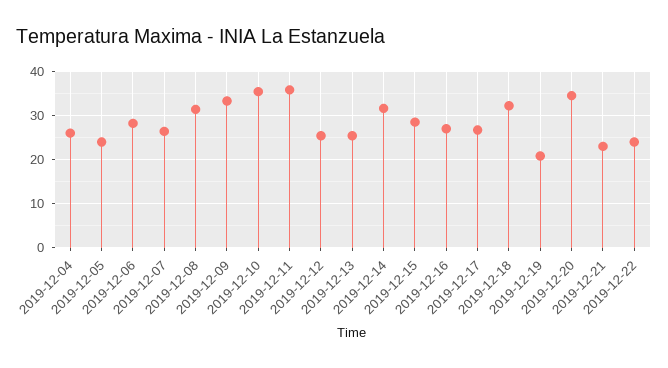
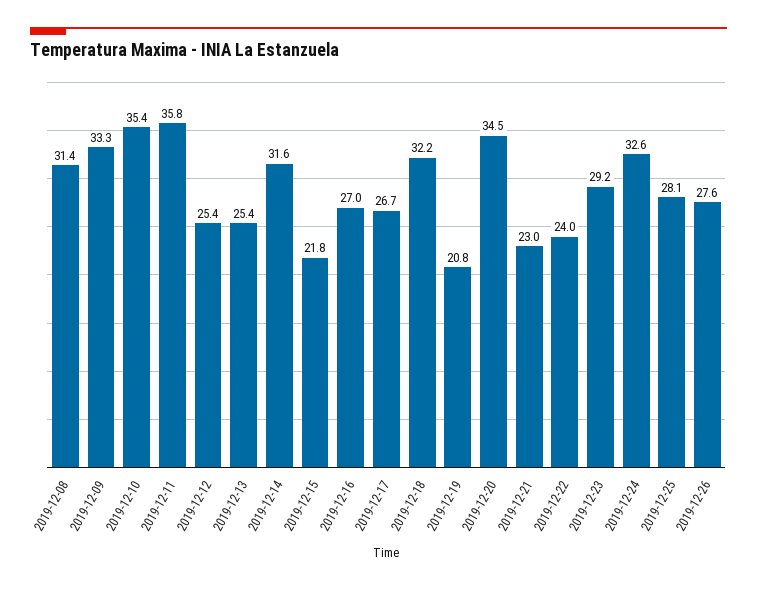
2019-12-04: 26 -> none
2019-12-05: 24 -> none
2019-12-06: 28 -> none
2019-12-07: 26 -> none
2019-12-15: 28 -> 21.8
2019-12-23: none -> 29.2
2019-12-24: none -> 32.6
2019-12-25: none -> 28.1
2019-12-26: none -> 27.6

